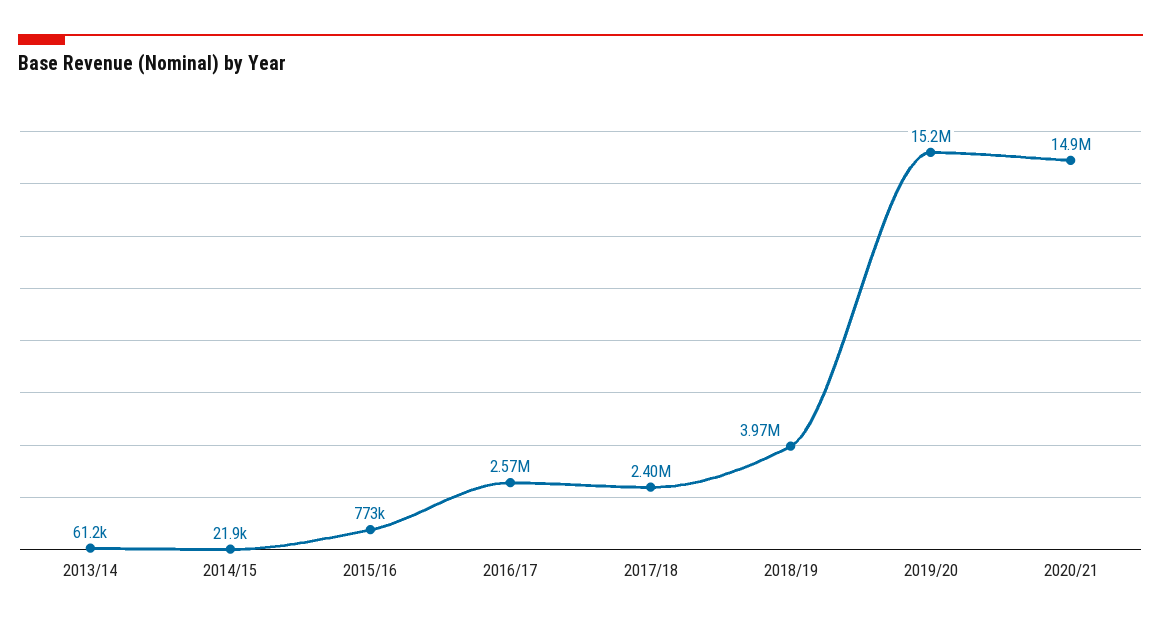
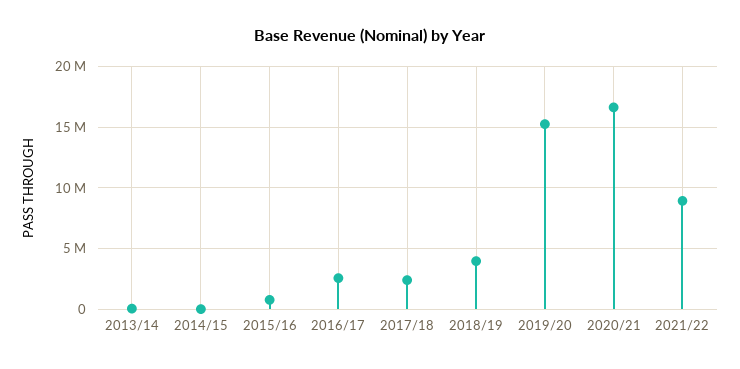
2020/21: 14900000 -> 16500000
2021/22: none -> 9000000

